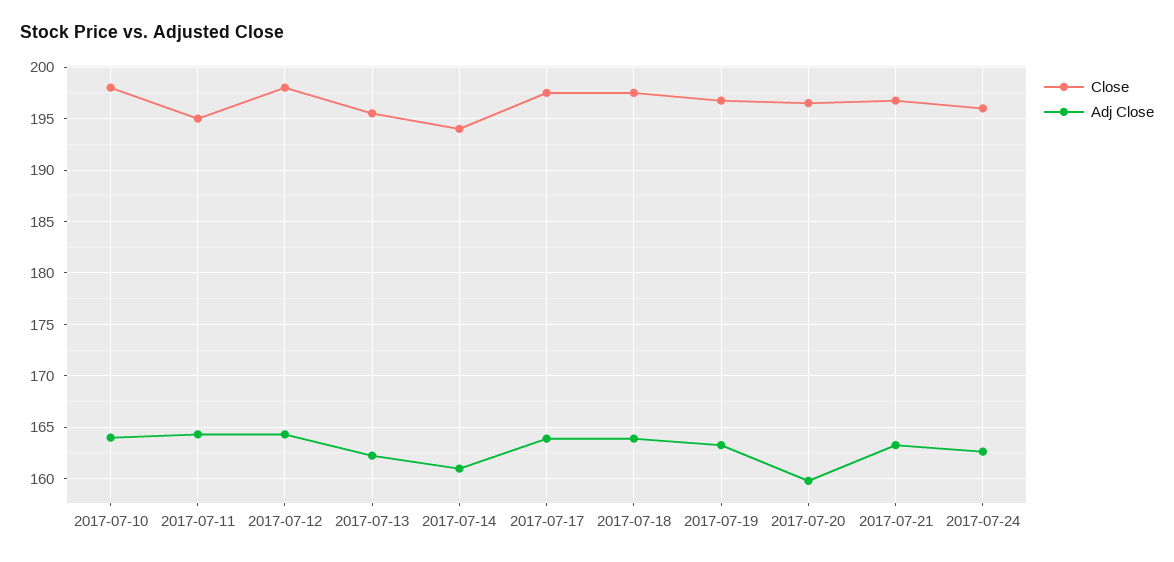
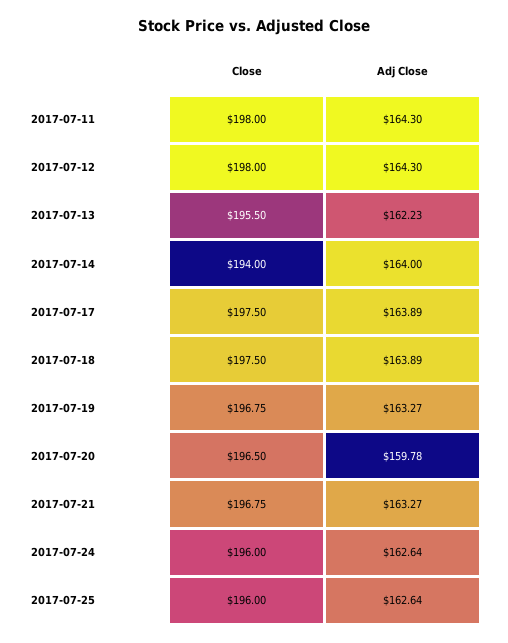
Close, 2017-07-10: 198 -> none
Adj Close, 2017-07-10: 164 -> none
Close, 2017-07-11: 195 -> 198
Adj Close, 2017-07-14: 161 -> 164
Close, 2017-07-25: none -> 196
Adj Close, 2017-07-25: none -> 162.64

